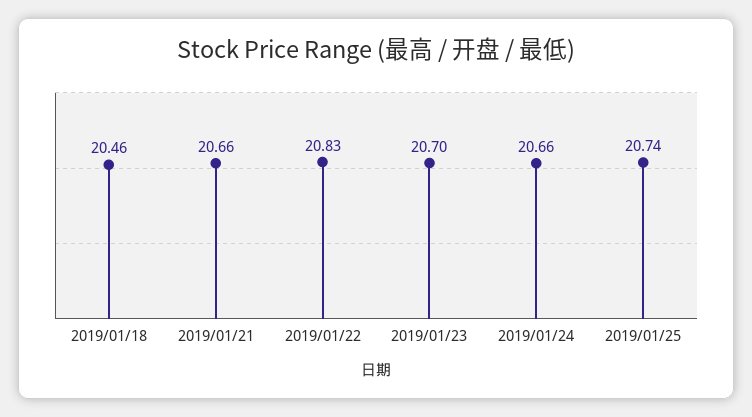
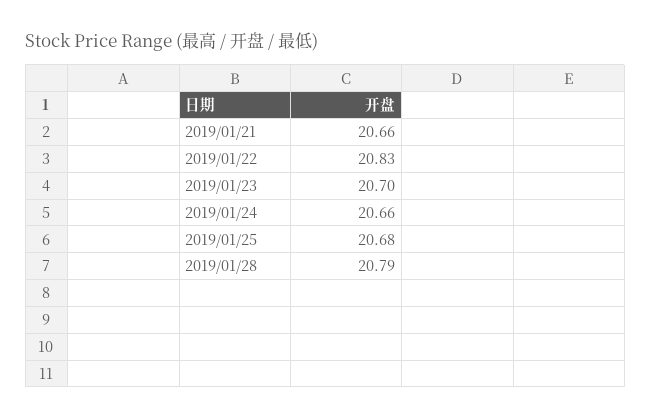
2019/01/18: 20.46 -> none
2019/01/25: 20.74 -> 20.68
2019/01/28: none -> 20.79

